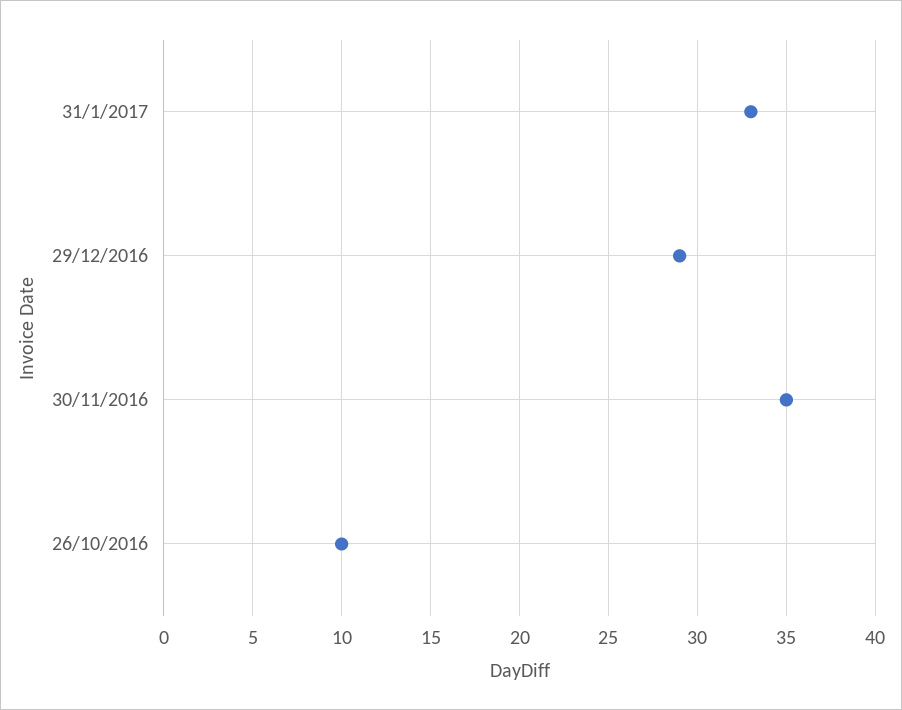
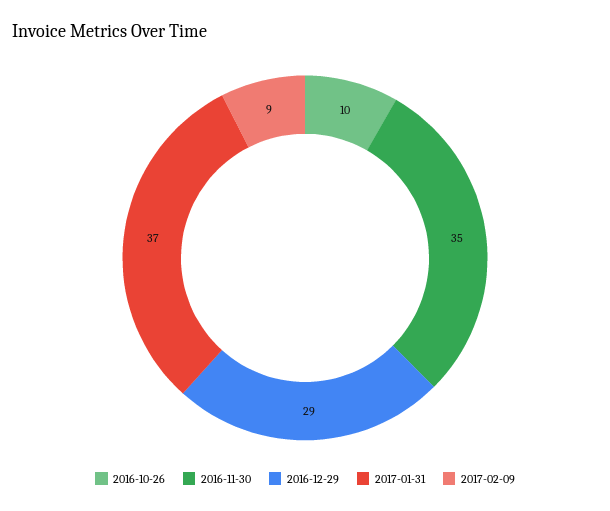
31/1/2017: 33 -> 37
2017-02-09: none -> 9

